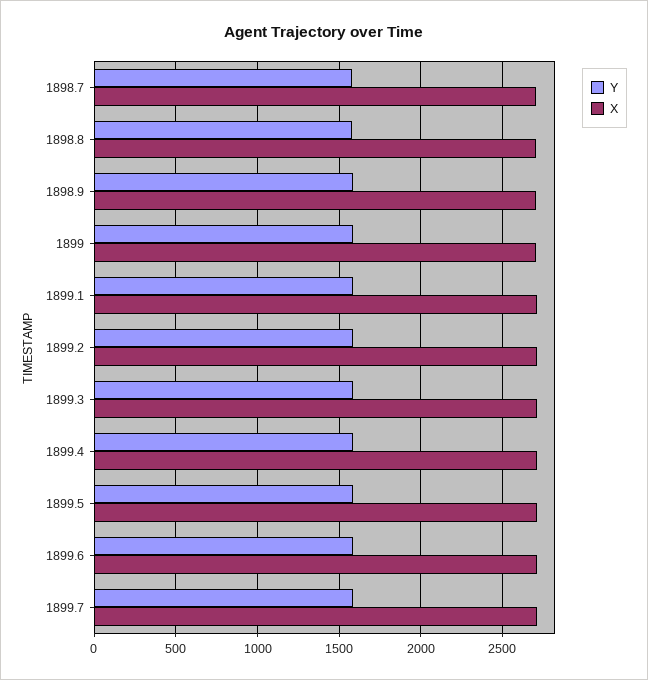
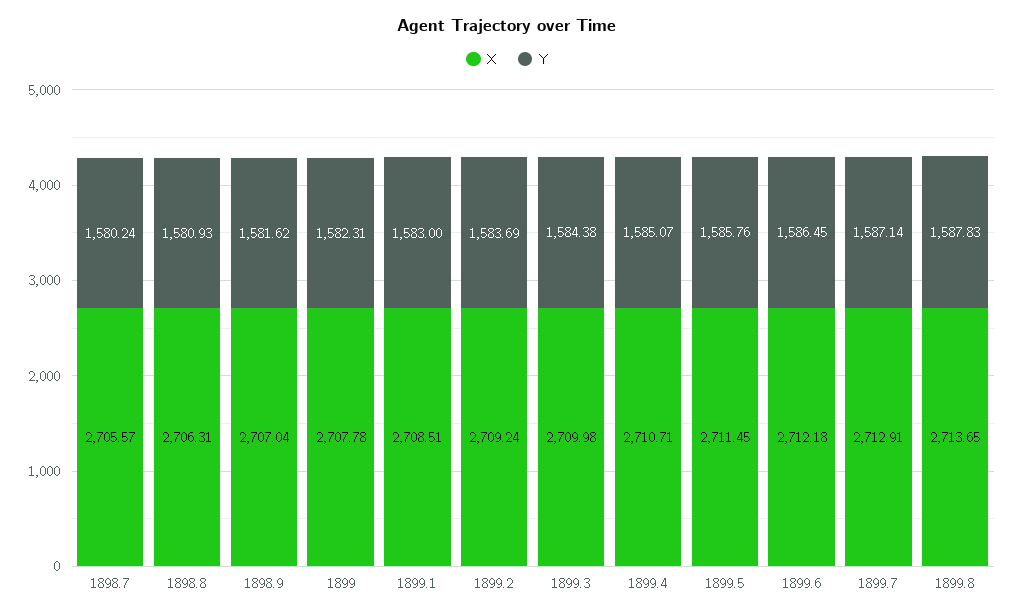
X, 1899.8: none -> 2713.65
Y, 1899.8: none -> 1587.83

